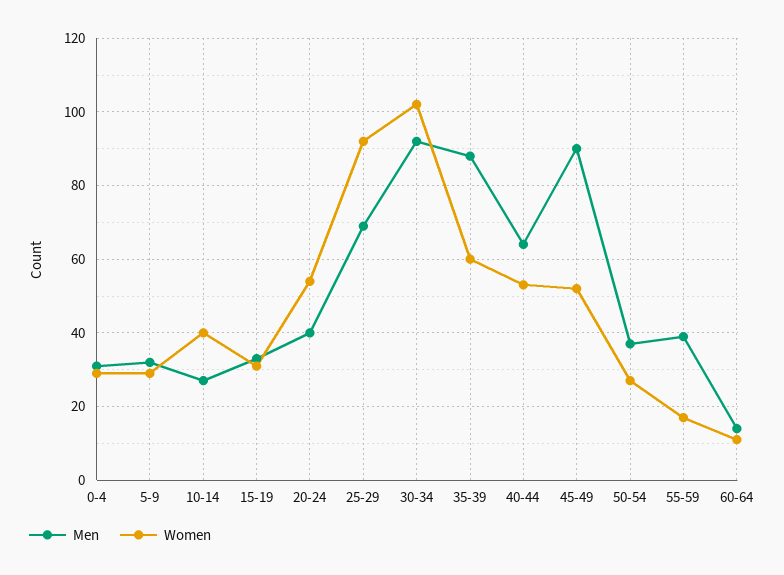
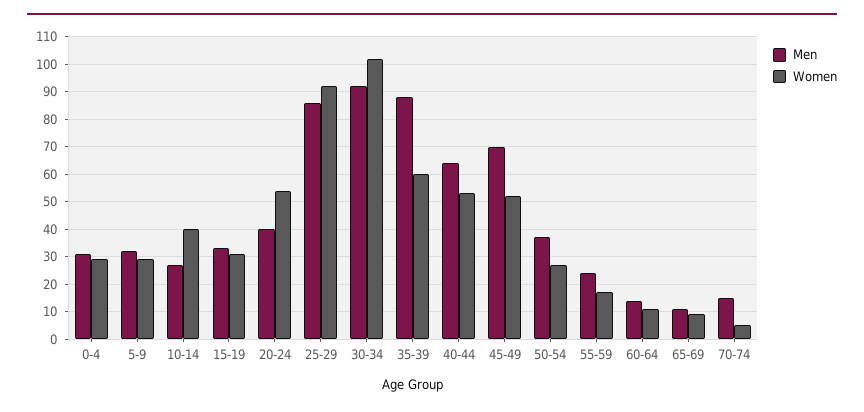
Men, 25-29: 70 -> 85
Men, 45-49: 90 -> 70
Men, 55-59: 40 -> 25
Men, 65-69: none -> 10
Women, 65-69: none -> 10
Men, 70-74: none -> 15
Women, 70-74: none -> 5

